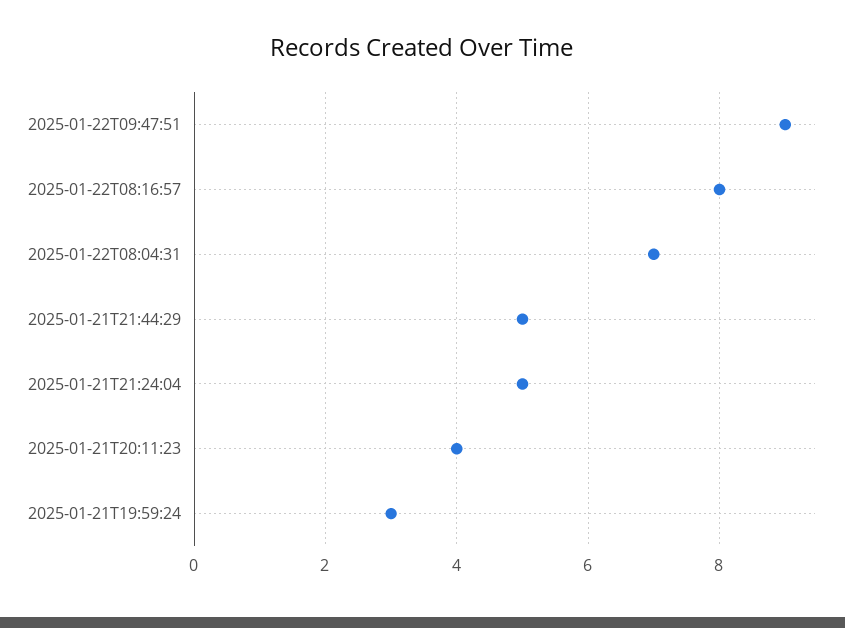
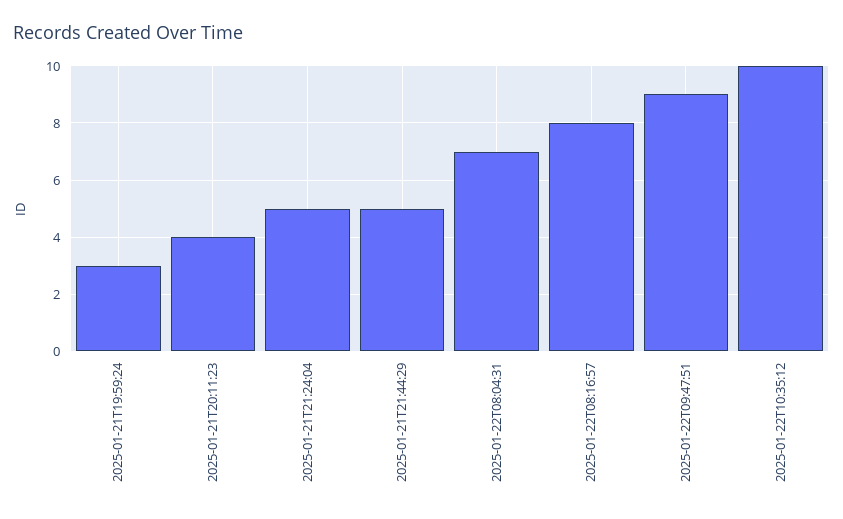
2025-01-22T10:35:12: none -> 10

